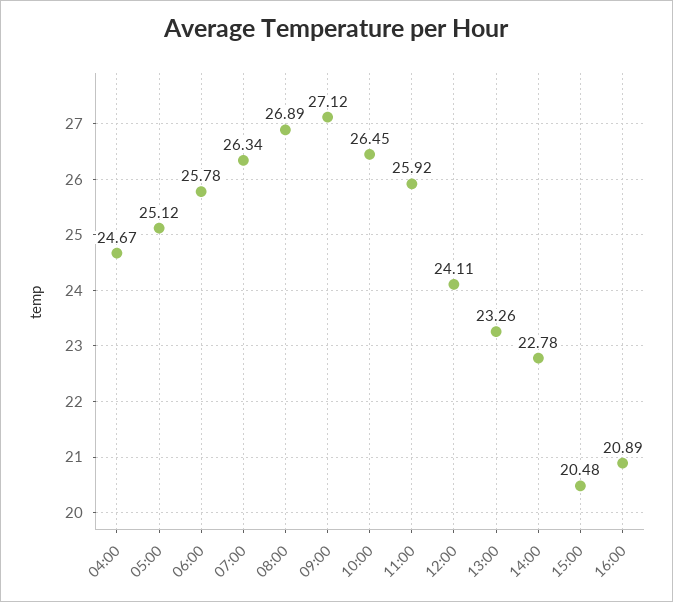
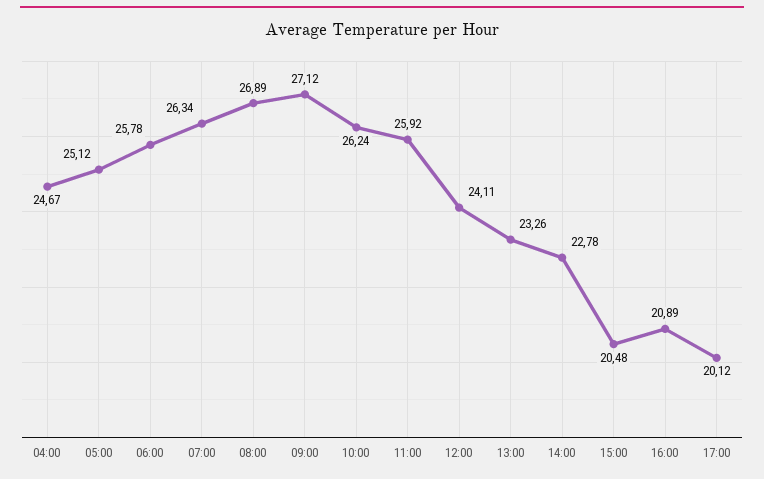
10:00: 26.45 -> 26.24
17:00: none -> 20.12

